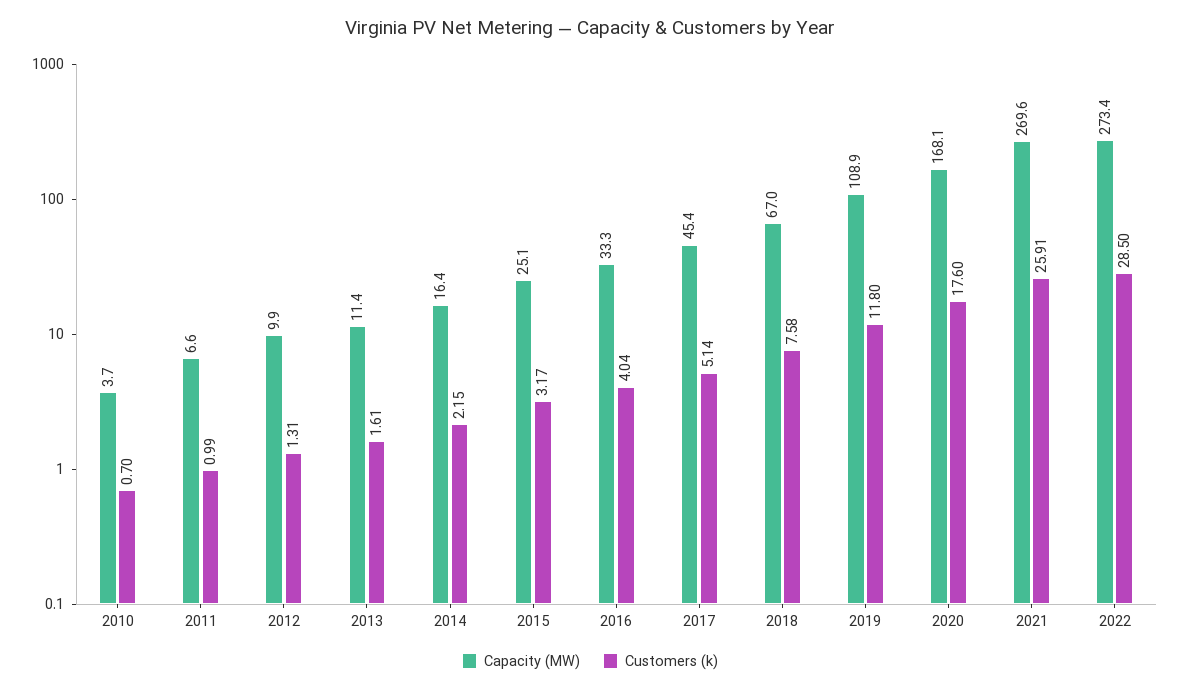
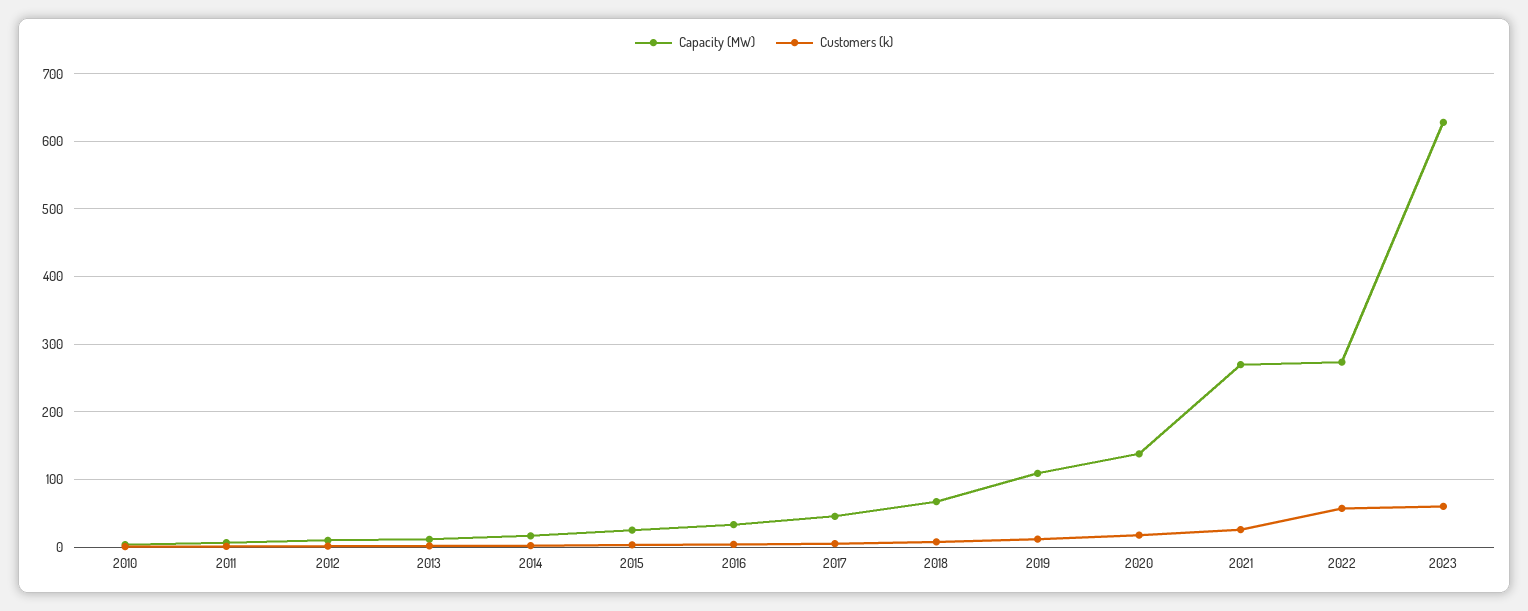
Capacity (MW), 2020: 168.1 -> 140
Customers (k), 2022: 28.5 -> 60
Capacity (MW), 2023: none -> 630
Customers (k), 2023: none -> 60

